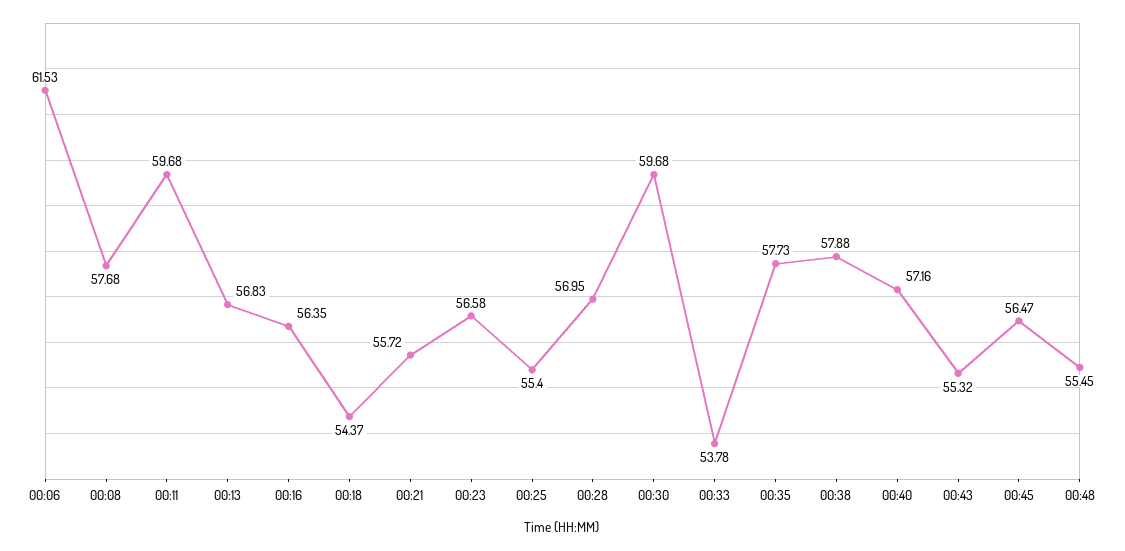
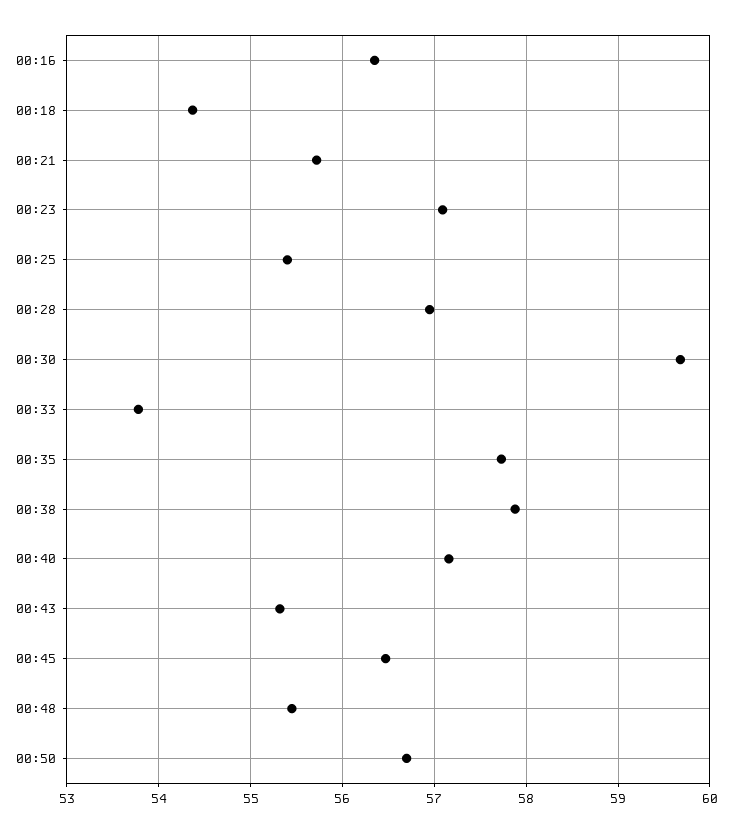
00:06: 61.53 -> none
00:08: 57.68 -> none
00:11: 59.68 -> none
00:13: 56.83 -> none
00:23: 56.58 -> 57.1
00:50: none -> 56.7

